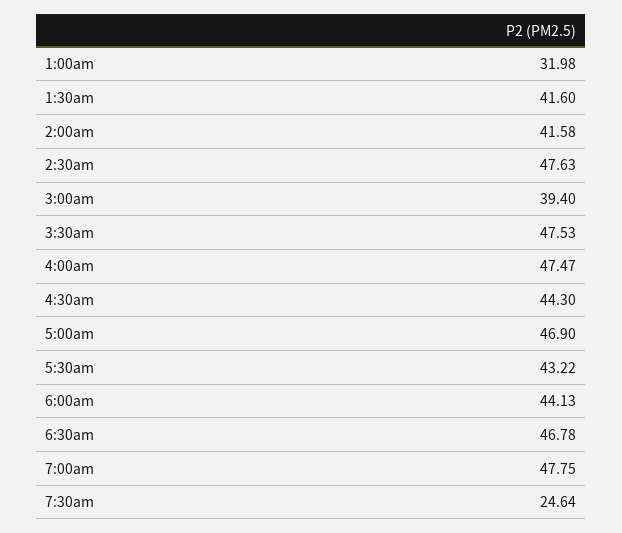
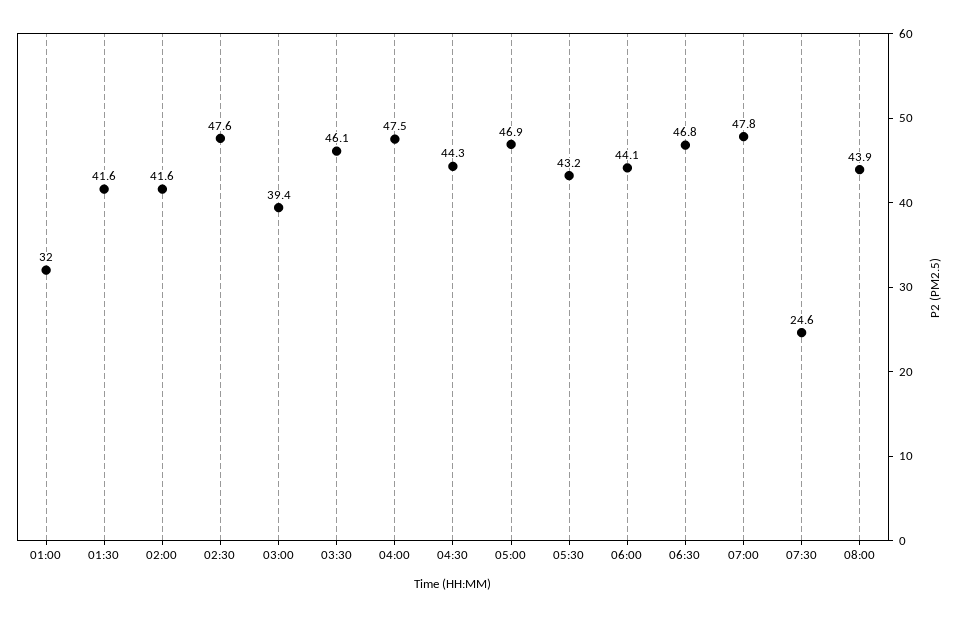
3:30am: 47.53 -> 46.1
08:00: none -> 43.9

